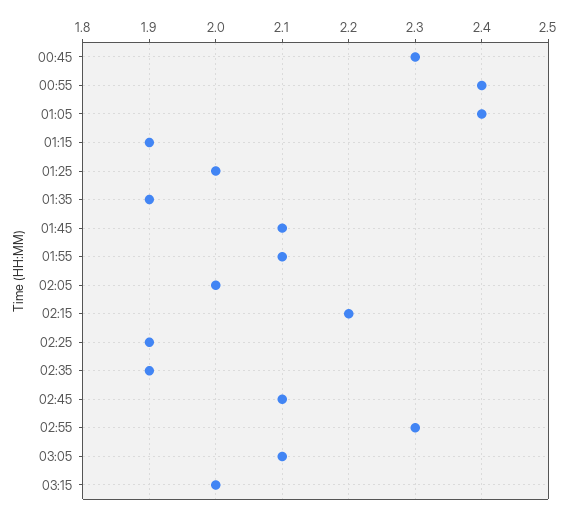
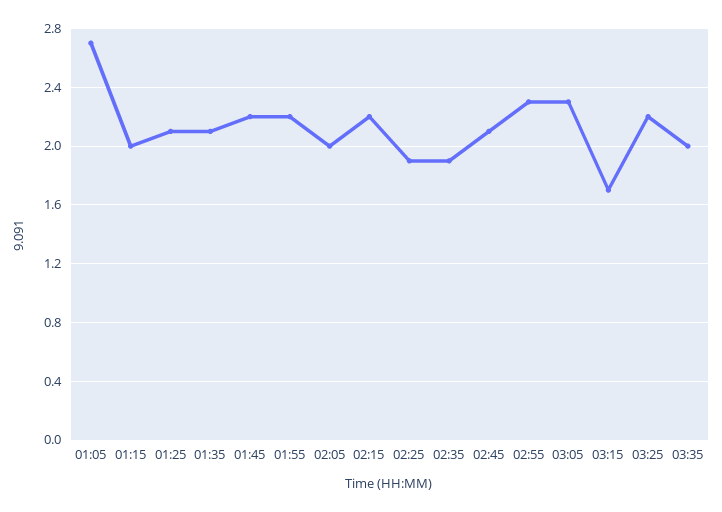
00:45: 2.3 -> none
00:55: 2.4 -> none
01:05: 2.4 -> 2.7
01:15: 1.9 -> 2
01:25: 2 -> 2.1
01:35: 1.9 -> 2.1
01:45: 2.1 -> 2.2
01:55: 2.1 -> 2.2
03:05: 2.1 -> 2.3
03:15: 2 -> 1.7
03:25: none -> 2.2
03:35: none -> 2

